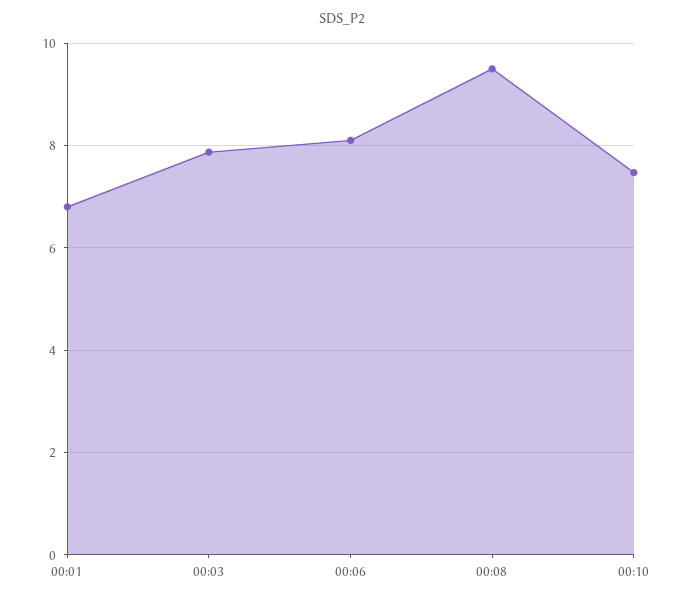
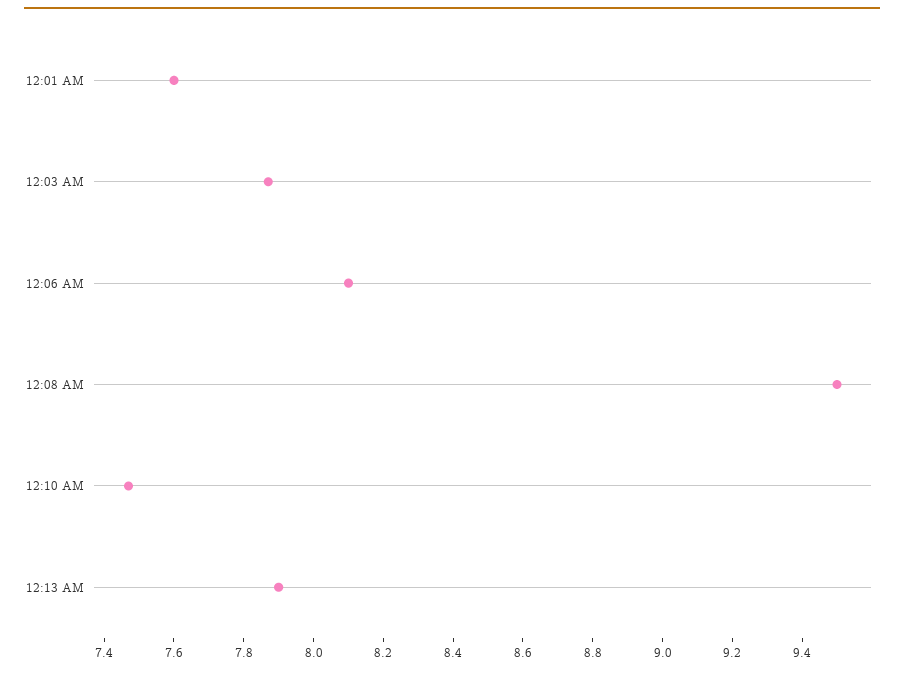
00:01: 6.8 -> 7.6
12:13 AM: none -> 7.9

